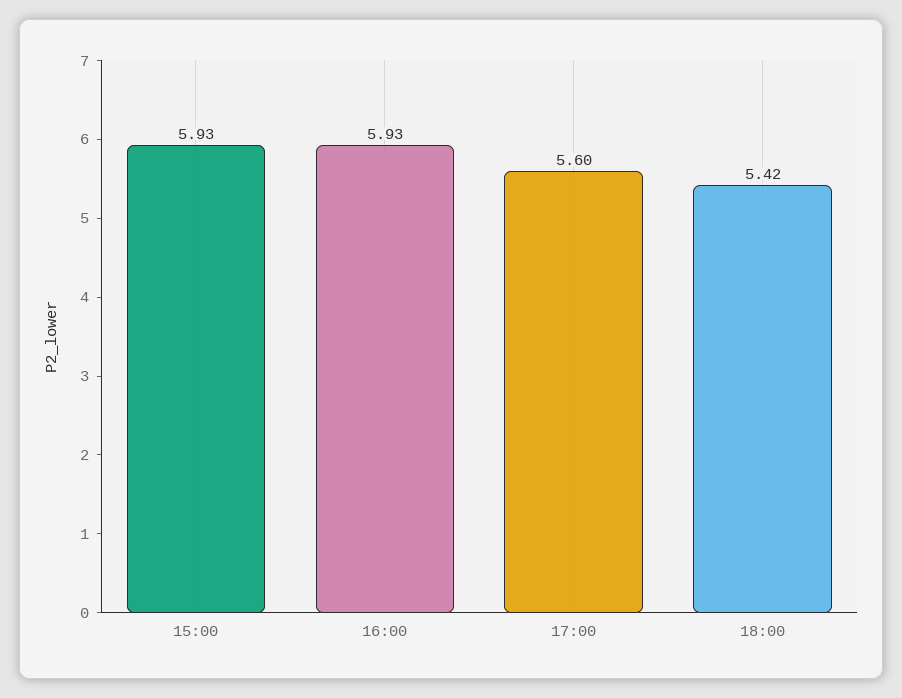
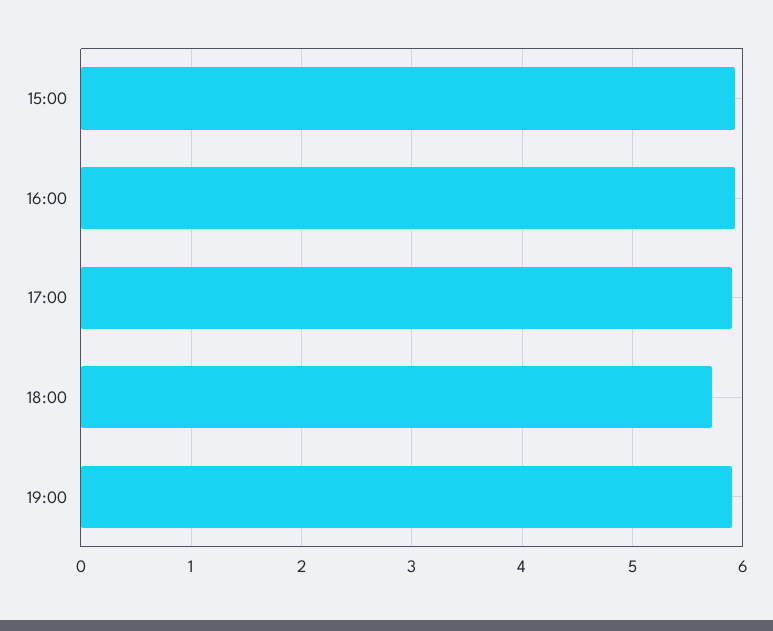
17:00: 5.6 -> 5.9
18:00: 5.42 -> 5.7
19:00: none -> 5.9

